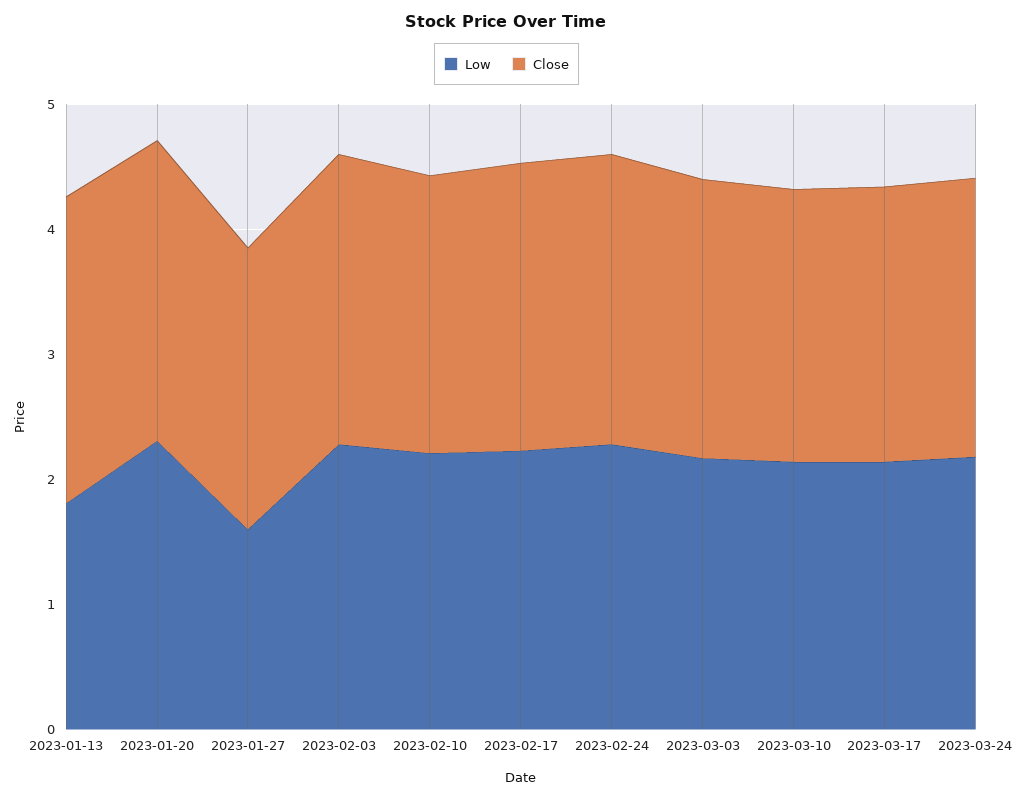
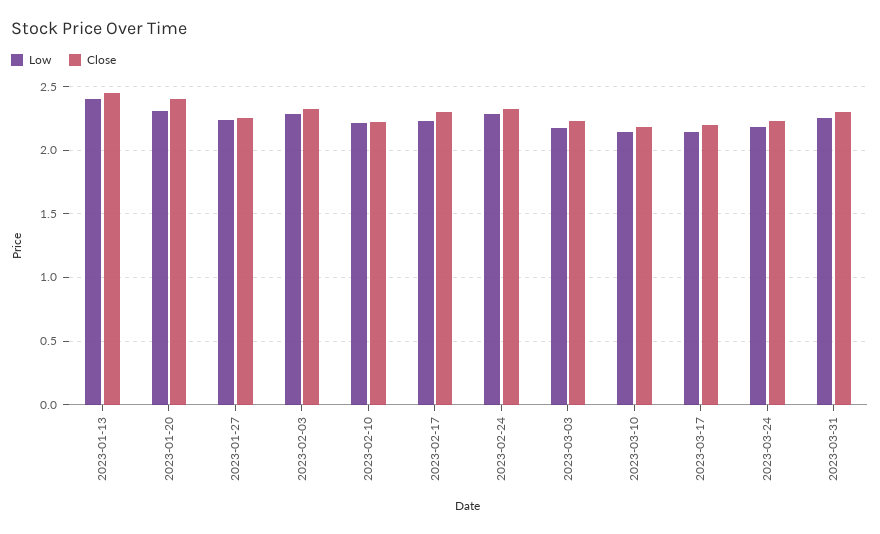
Low, 2023-01-13: 1.8 -> 2.4
Low, 2023-01-27: 1.6 -> 2.25
Low, 2023-03-31: none -> 2.25
Close, 2023-03-31: none -> 2.3

